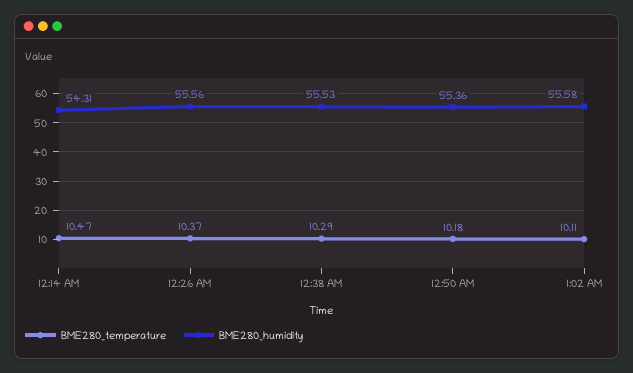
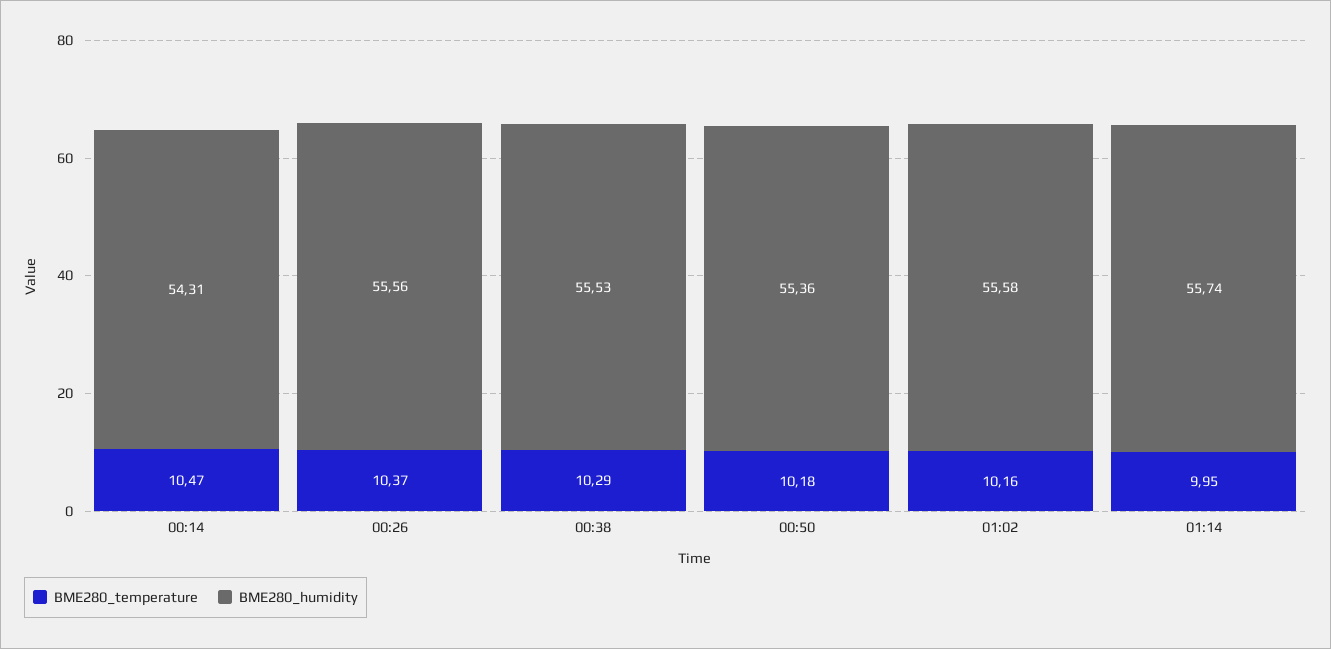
BME280_temperature, 1:02 AM: 10.11 -> 10.16
BME280_temperature, 01:14: none -> 9.95
BME280_humidity, 01:14: none -> 55.74

